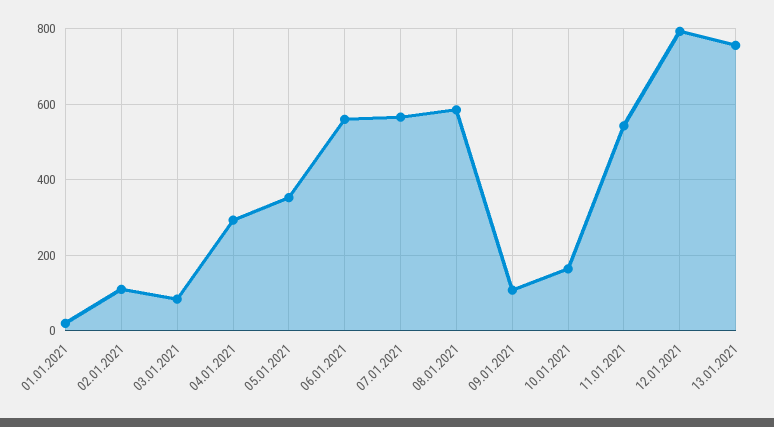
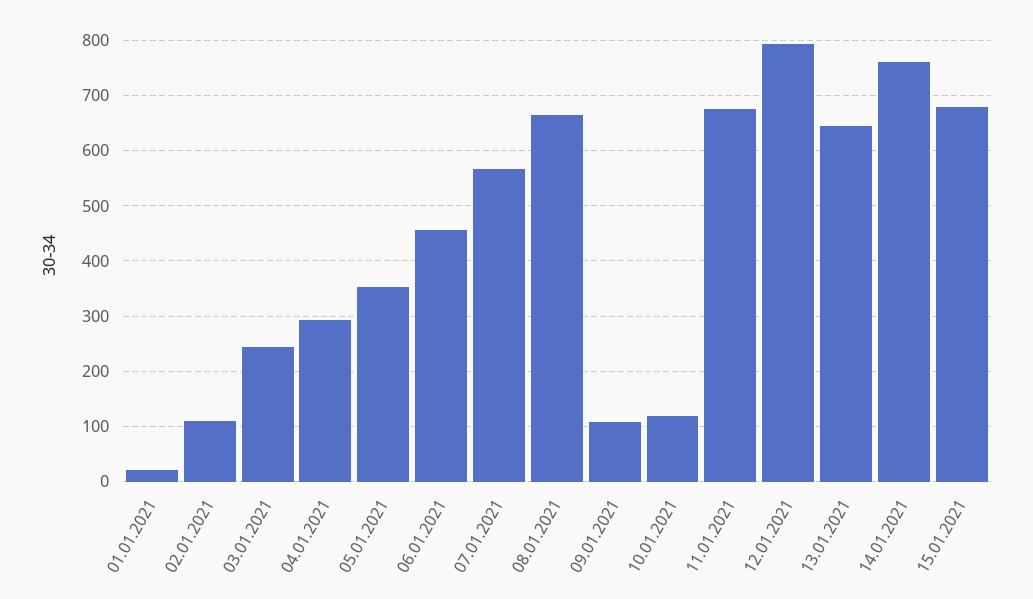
03.01.2021: 80 -> 240
06.01.2021: 560 -> 460
08.01.2021: 580 -> 660
10.01.2021: 160 -> 120
11.01.2021: 540 -> 680
13.01.2021: 760 -> 640
14.01.2021: none -> 760
15.01.2021: none -> 680

